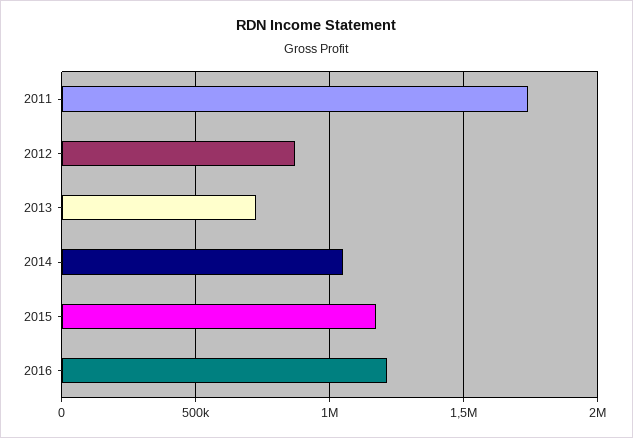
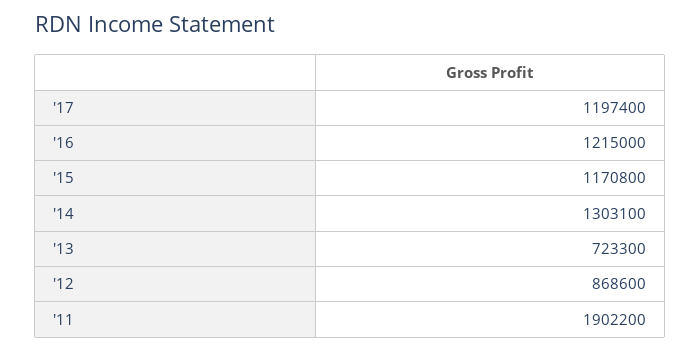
2011: 1750000 -> 1902200
2014: 1050000 -> 1303100
'17: none -> 1197400

